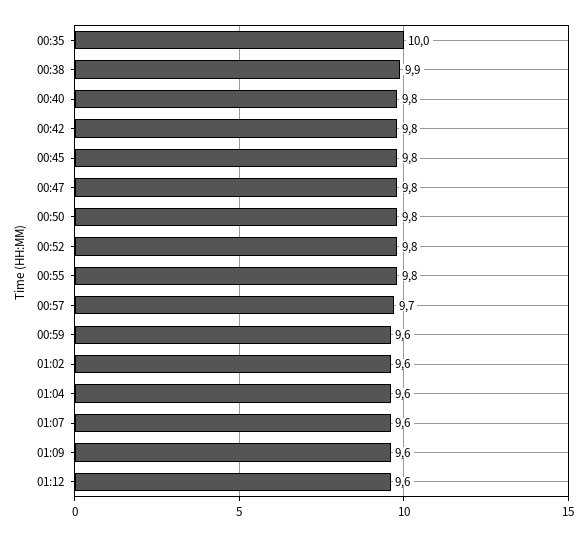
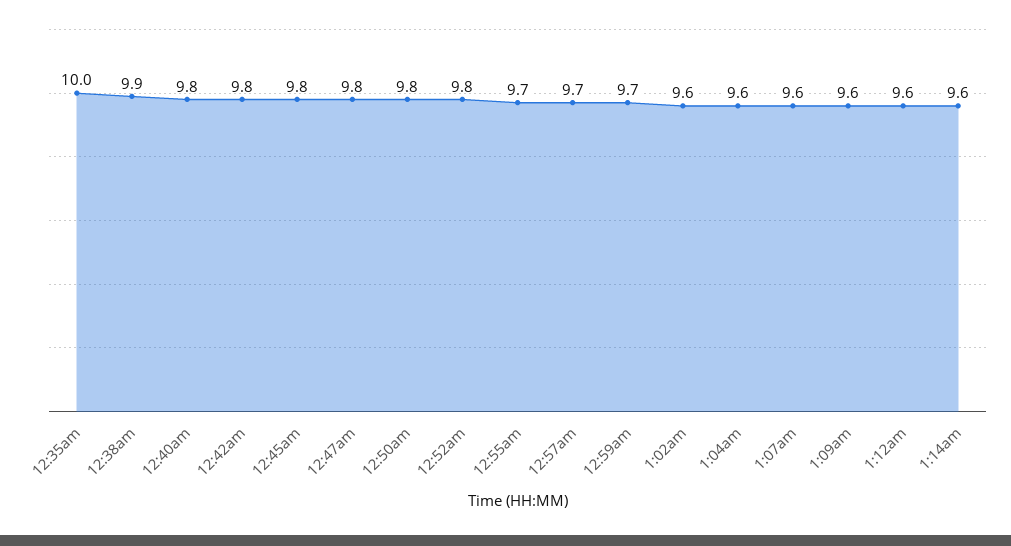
00:55: 9.8 -> 9.7
00:59: 9.6 -> 9.7
1:14am: none -> 9.6

